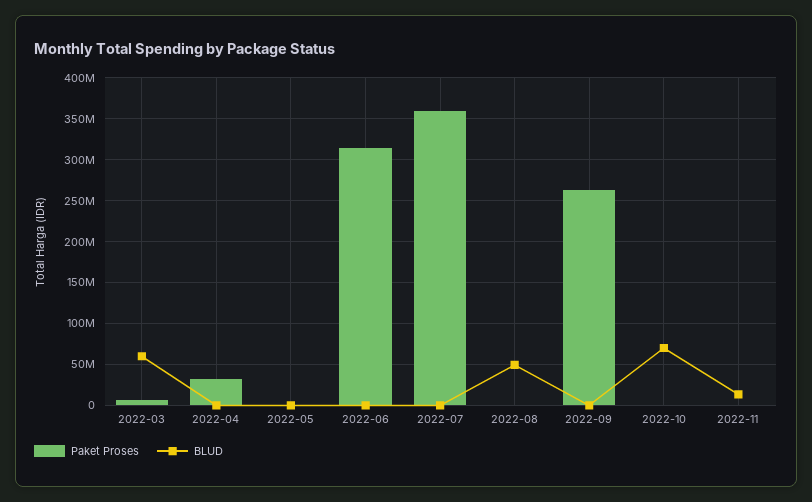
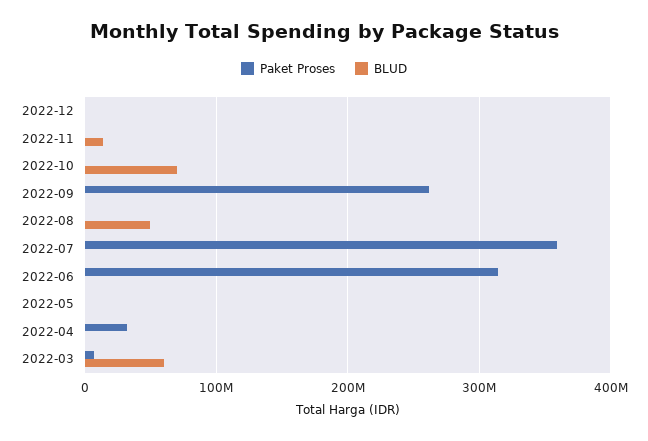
Paket Proses, 2022-12: none -> 0
BLUD, 2022-12: none -> 0

